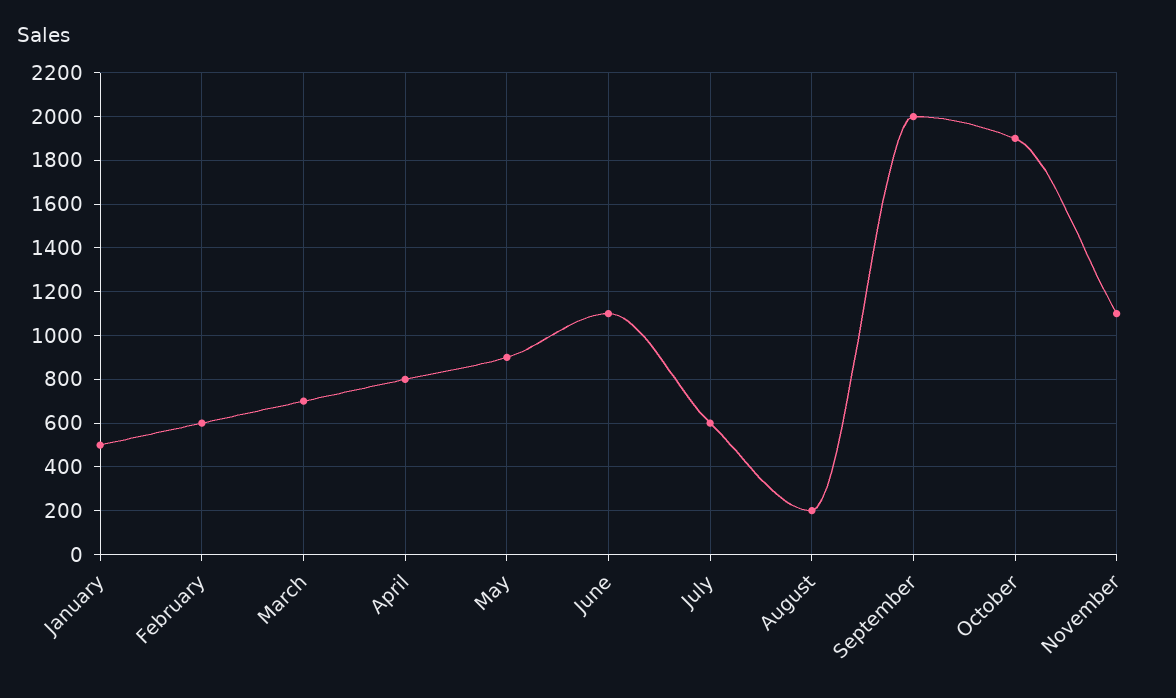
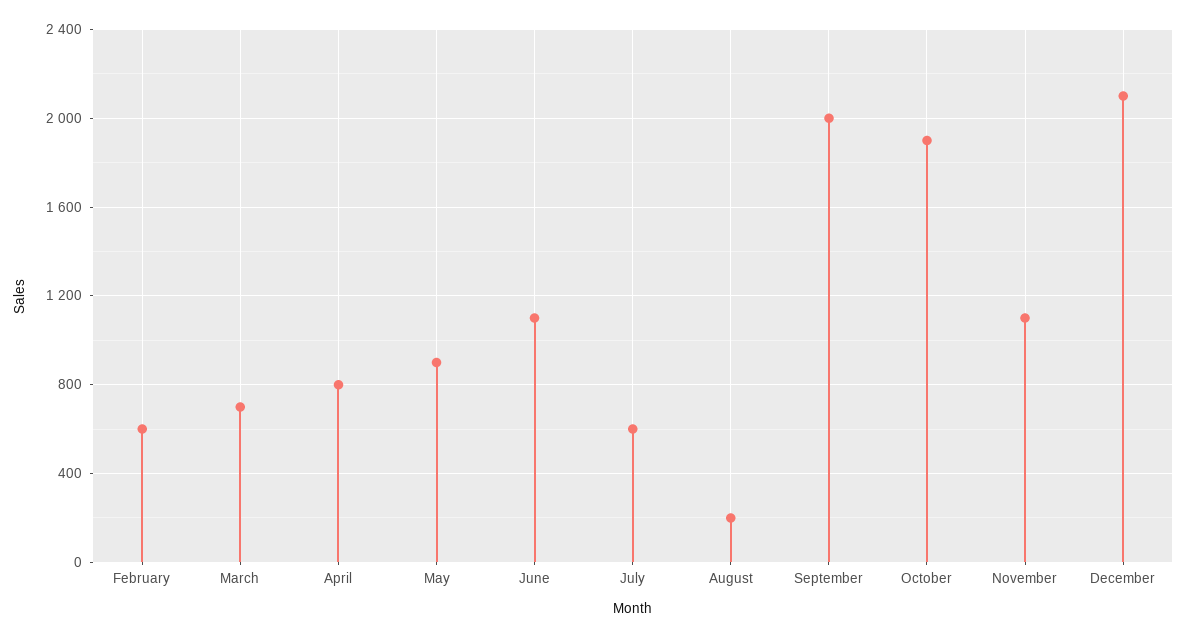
January: 500 -> none
December: none -> 2100

